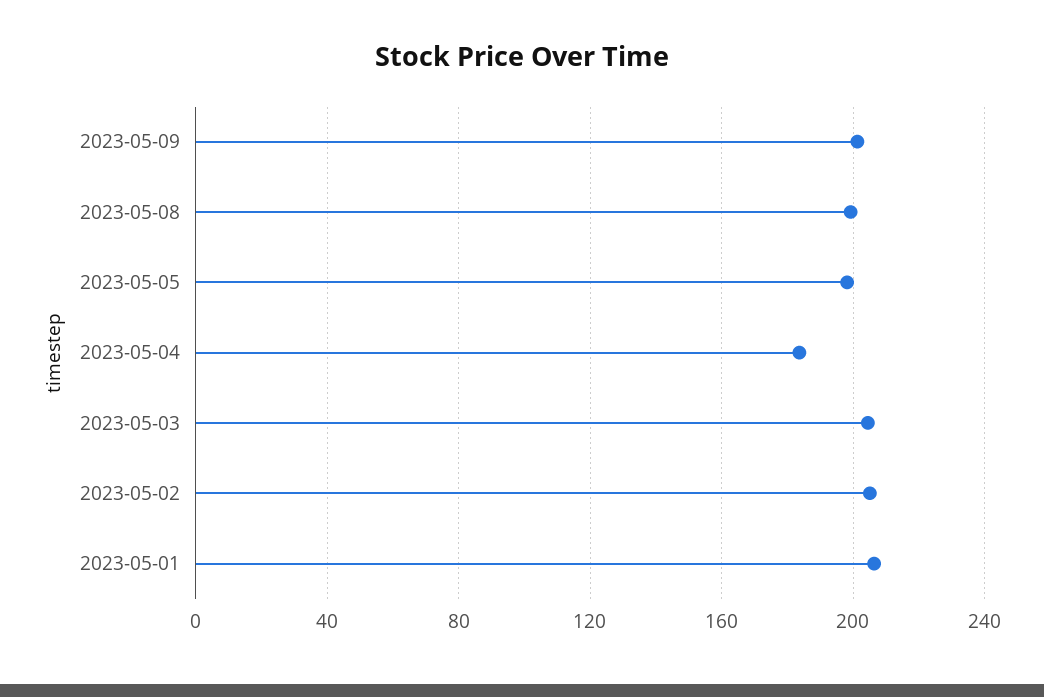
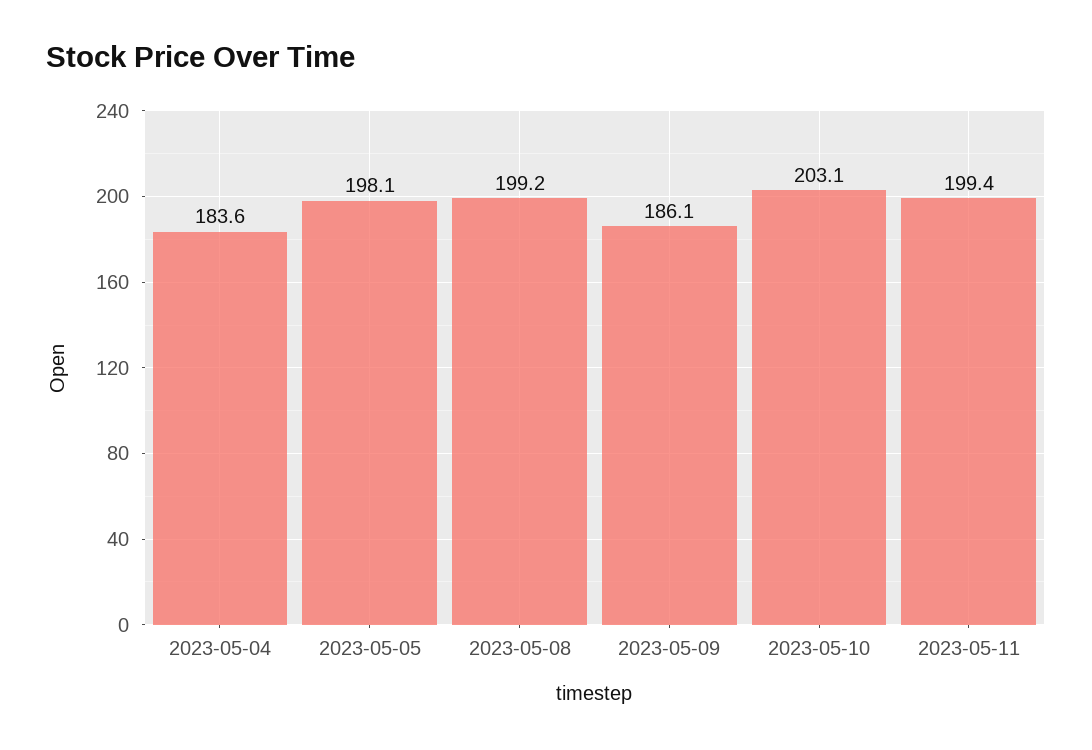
2023-05-09: 200 -> 186.1
2023-05-03: 205 -> none
2023-05-02: 205 -> none
2023-05-01: 205 -> none
2023-05-10: none -> 203.1
2023-05-11: none -> 199.4

